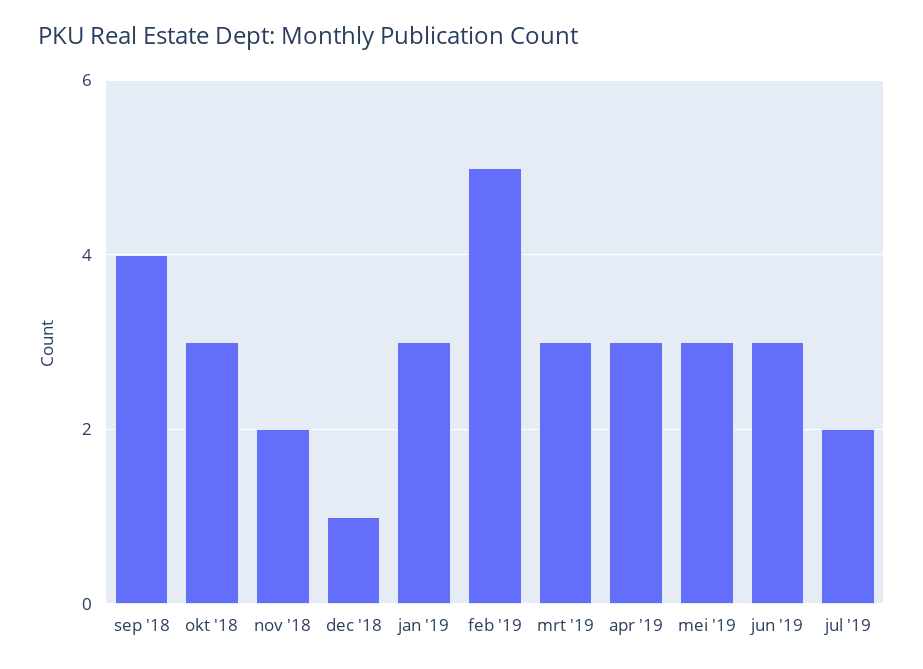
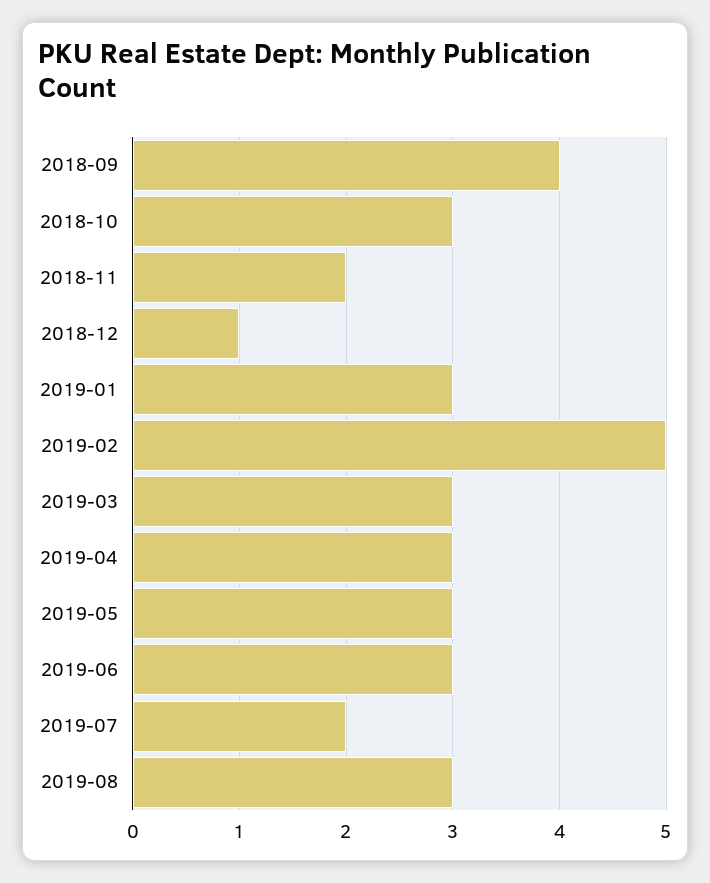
2019-08: none -> 3

